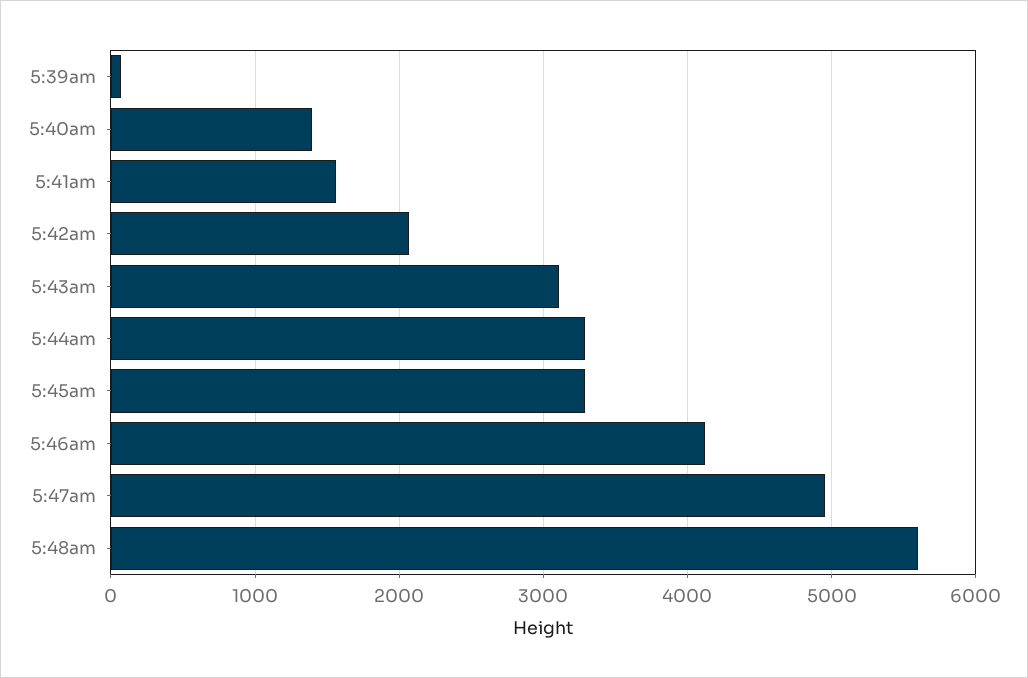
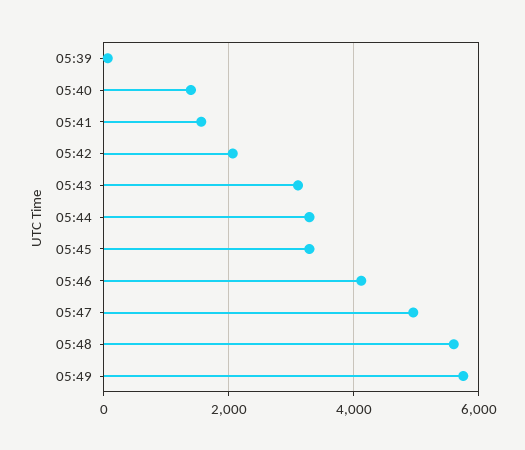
05:49: none -> 5800

